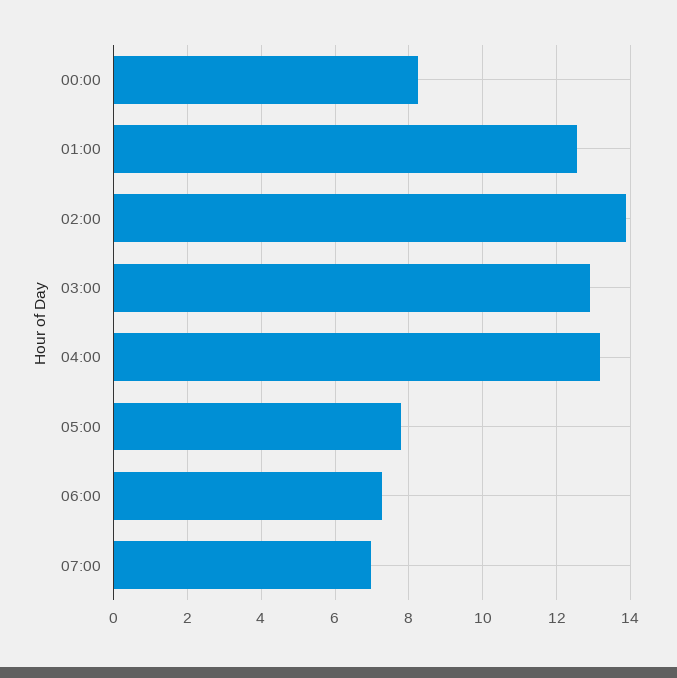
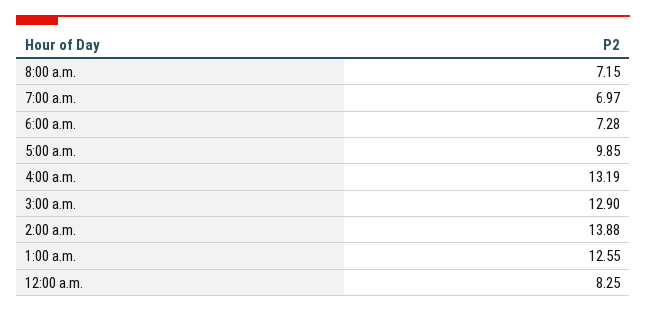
05:00: 7.8 -> 9.85
8:00 a.m.: none -> 7.15

